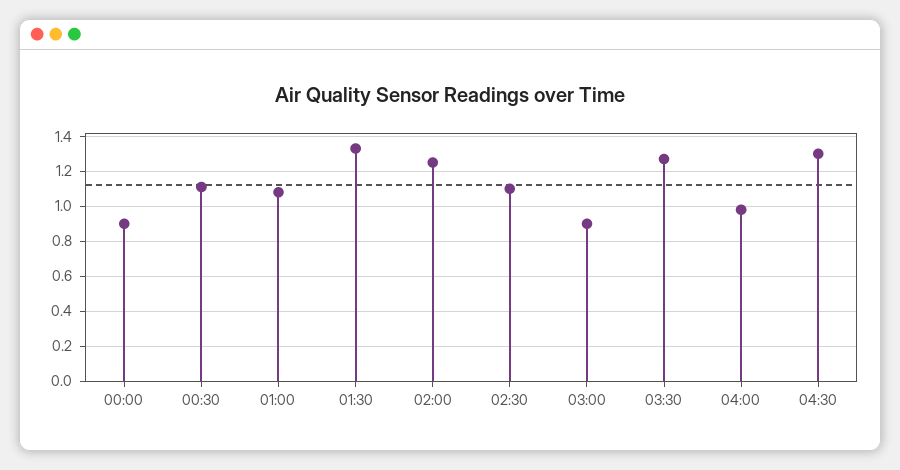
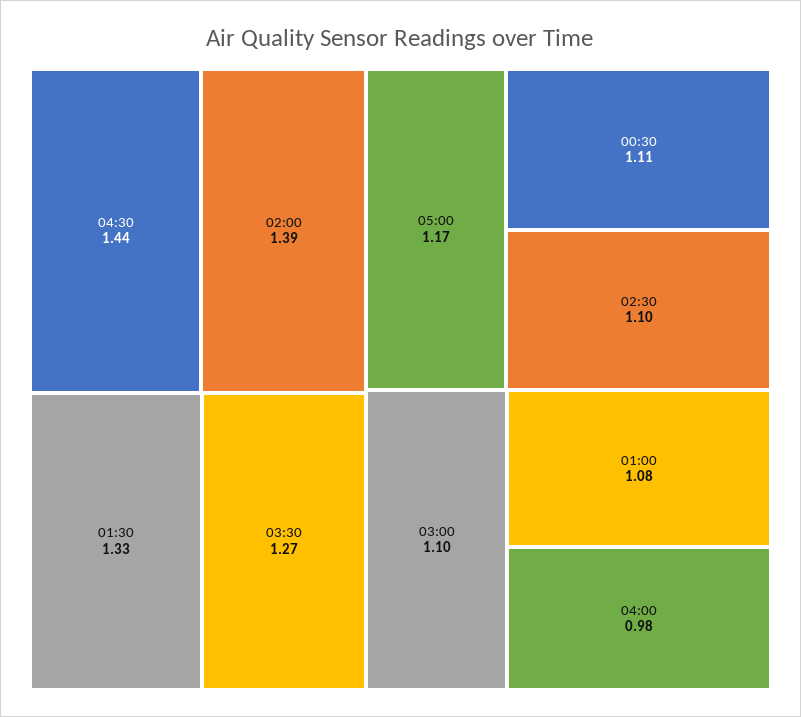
00:00: 0.9 -> none
02:00: 1.25 -> 1.39
03:00: 0.9 -> 1.1
04:30: 1.3 -> 1.44
05:00: none -> 1.17

